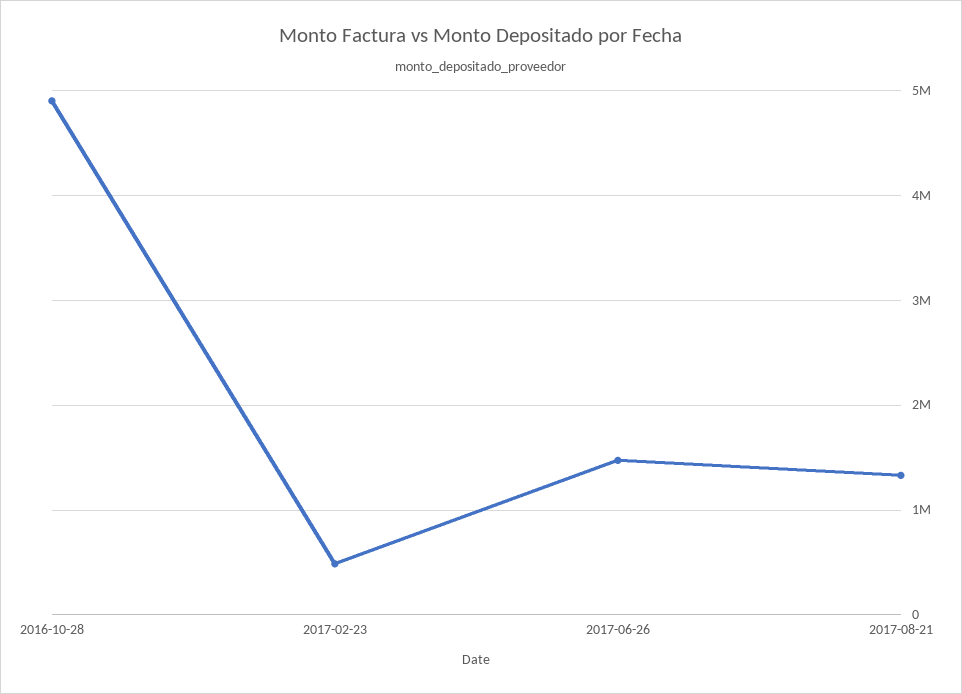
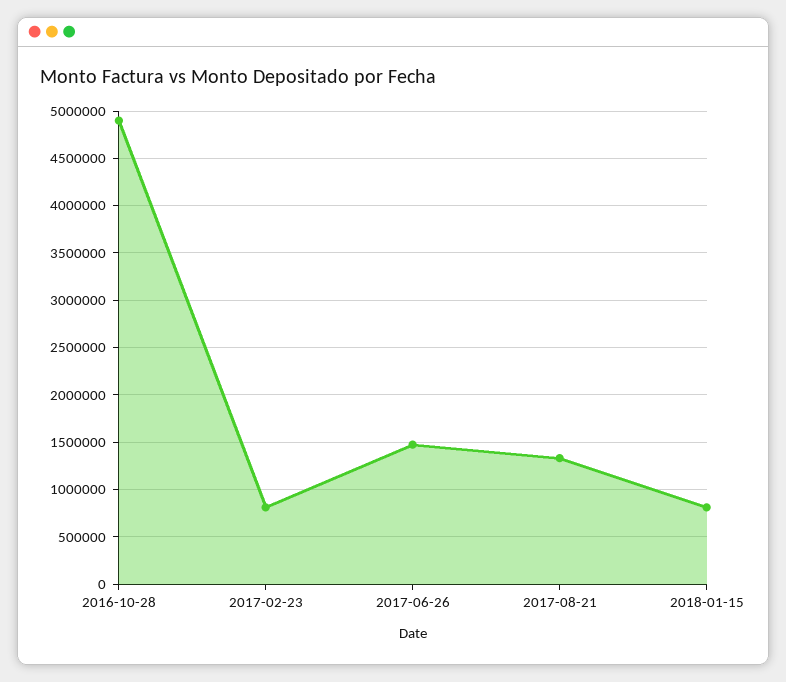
2017-02-23: 500000 -> 800000
2018-01-15: none -> 800000

